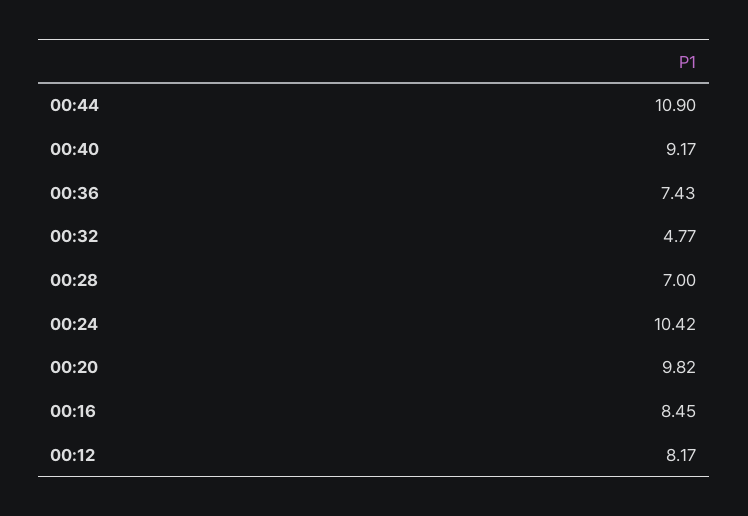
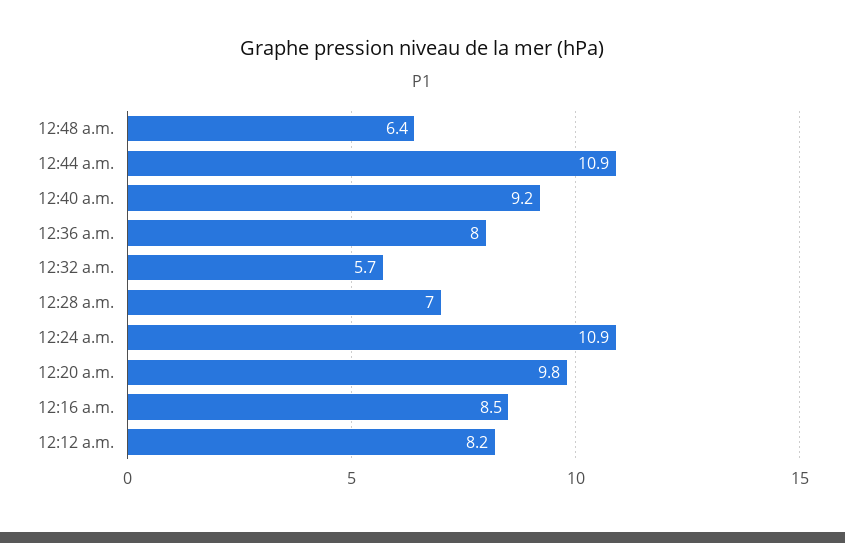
00:36: 7.43 -> 8
00:32: 4.77 -> 5.7
00:24: 10.42 -> 10.9
12:48 a.m.: none -> 6.4

